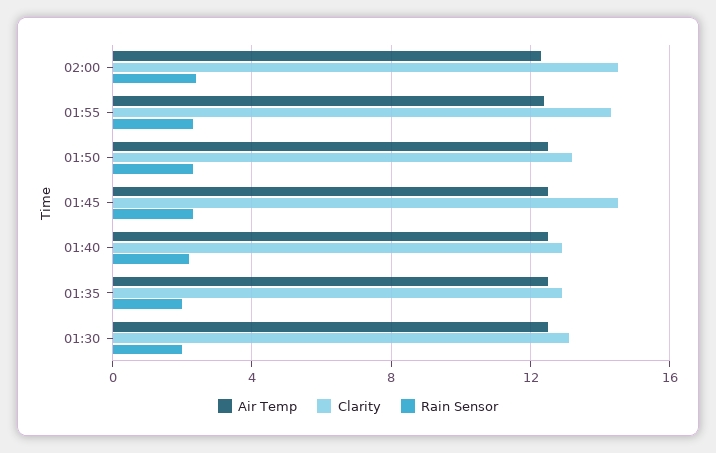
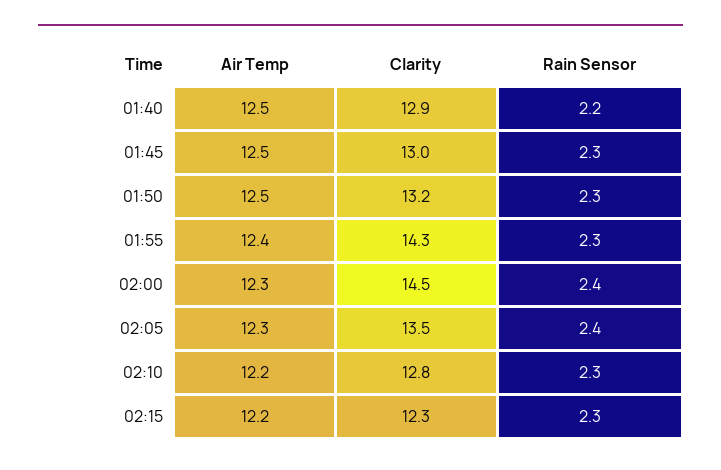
Clarity, 01:45: 14.5 -> 13
Air Temp, 01:35: 12.5 -> none
Clarity, 01:35: 13 -> none
Rain Sensor, 01:35: 2 -> none
Air Temp, 01:30: 12.5 -> none
Clarity, 01:30: 13 -> none
Rain Sensor, 01:30: 2 -> none
Air Temp, 02:05: none -> 12.3
Clarity, 02:05: none -> 13.5
Rain Sensor, 02:05: none -> 2.4
Air Temp, 02:10: none -> 12.2
Clarity, 02:10: none -> 12.8
Rain Sensor, 02:10: none -> 2.3
Air Temp, 02:15: none -> 12.2
Clarity, 02:15: none -> 12.3
Rain Sensor, 02:15: none -> 2.3

